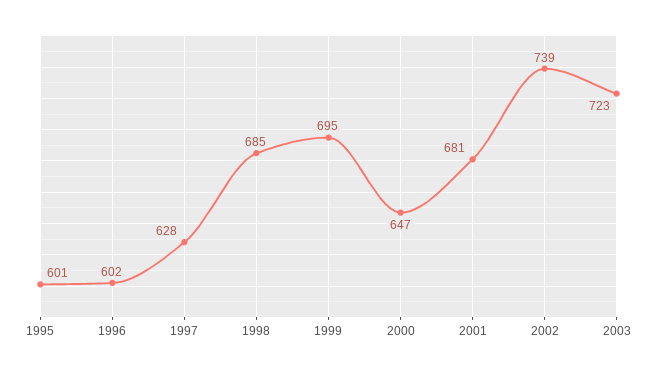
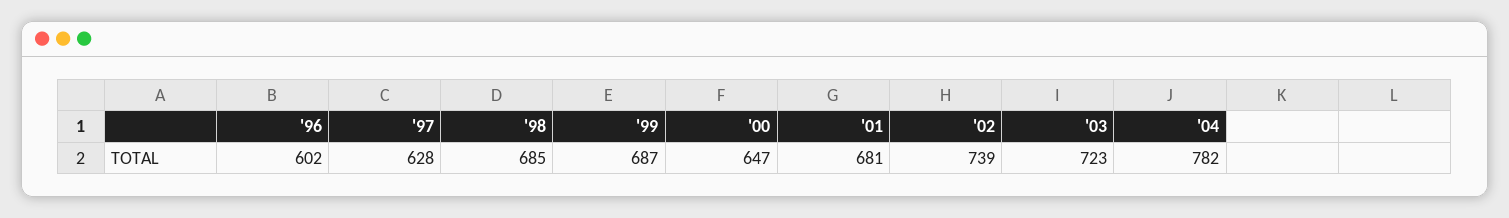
1995: 601 -> none
1999: 695 -> 687
'04: none -> 782

